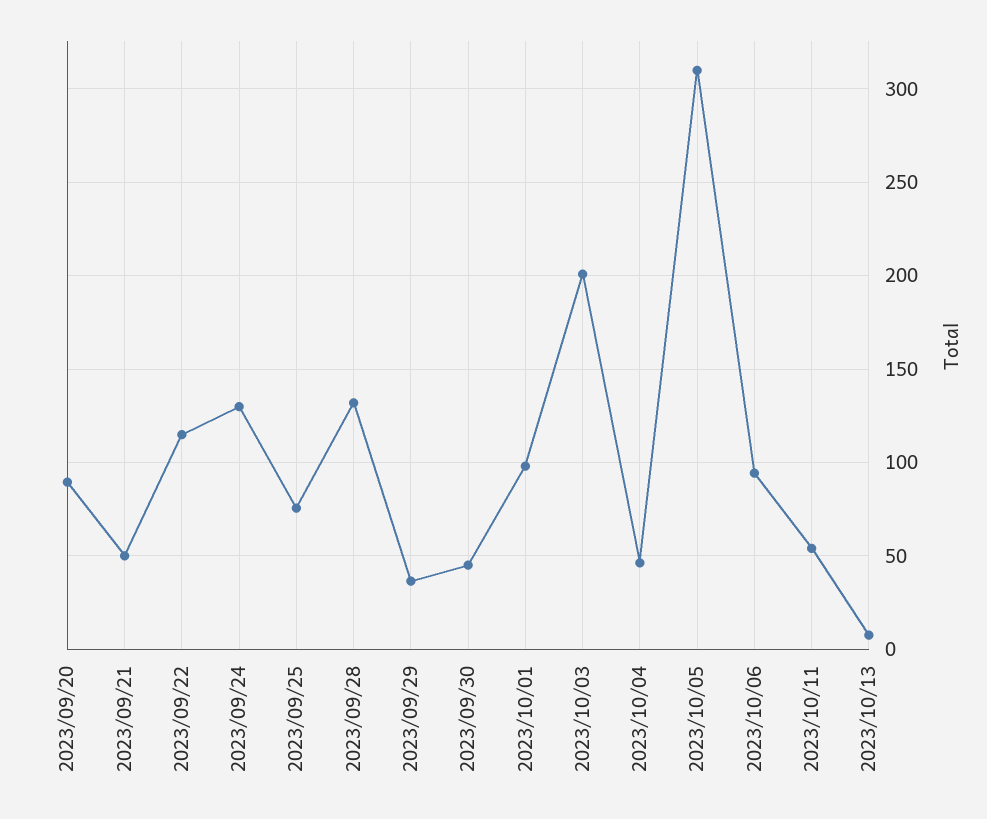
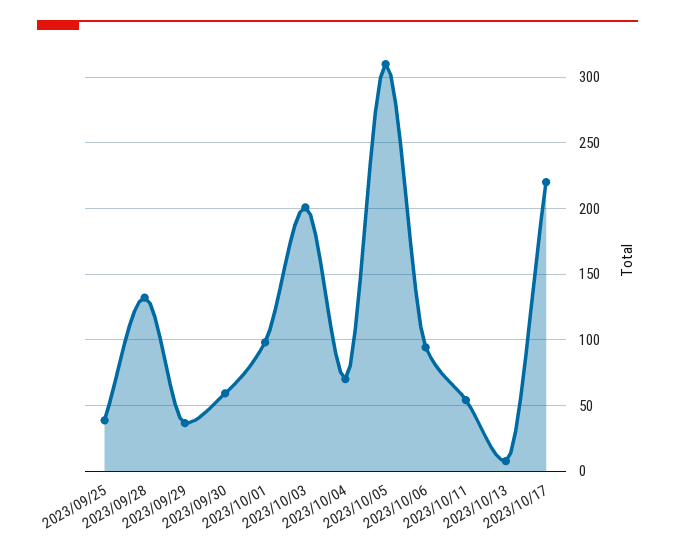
2023/09/20: 90 -> none
2023/09/21: 50 -> none
2023/09/22: 115 -> none
2023/09/24: 130 -> none
2023/09/25: 75 -> 40
2023/09/30: 45 -> 60
2023/10/04: 45 -> 70
2023/10/17: none -> 220

